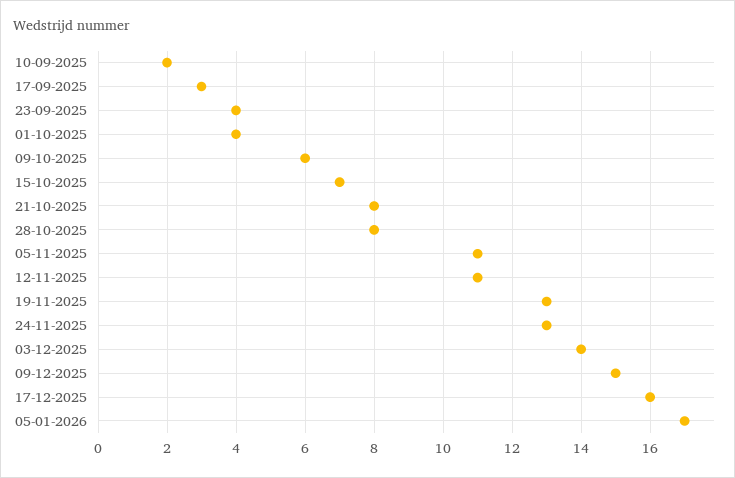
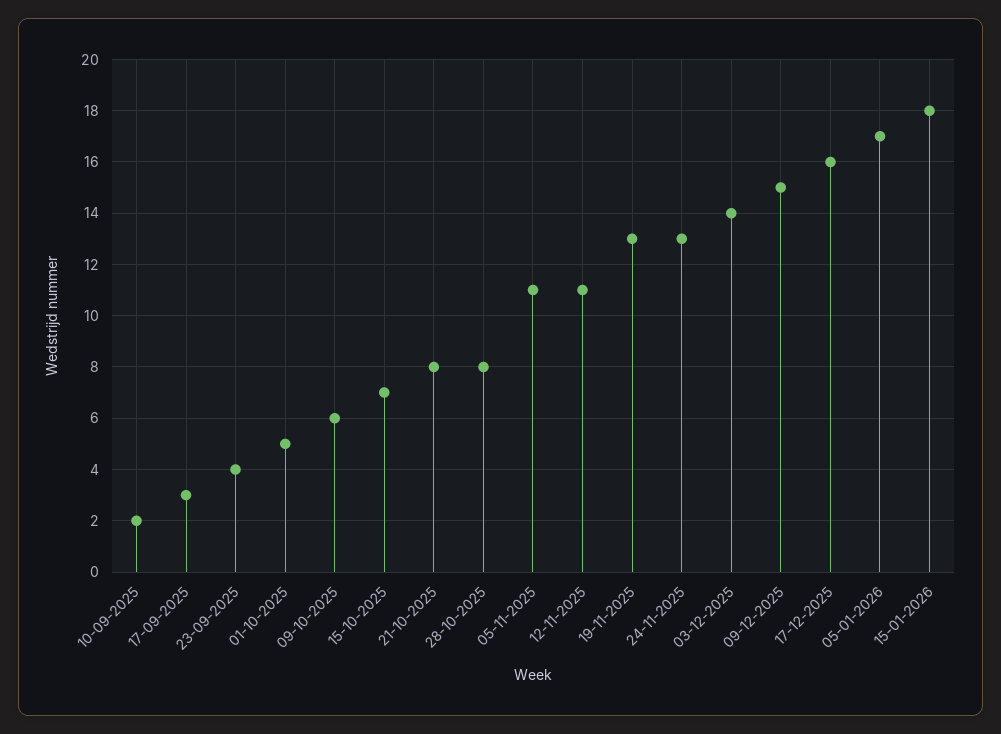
01-10-2025: 4 -> 5
15-01-2026: none -> 18

